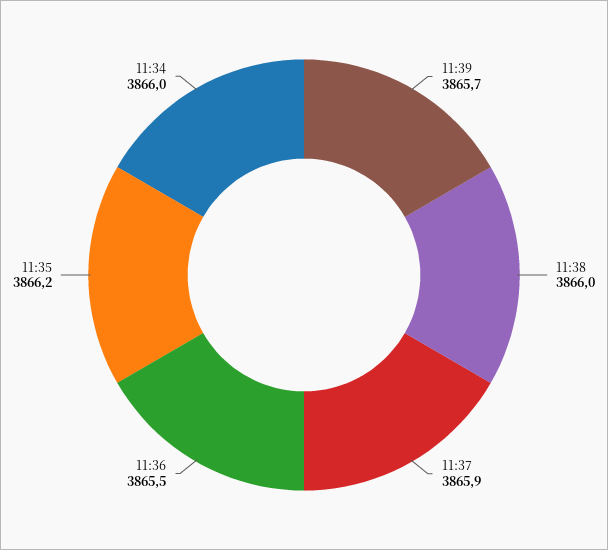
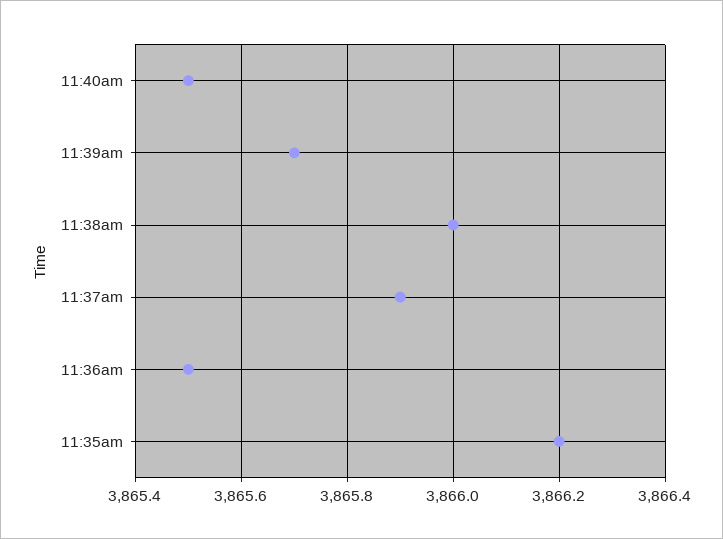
11:34: 3866 -> none
11:40am: none -> 3865.5

